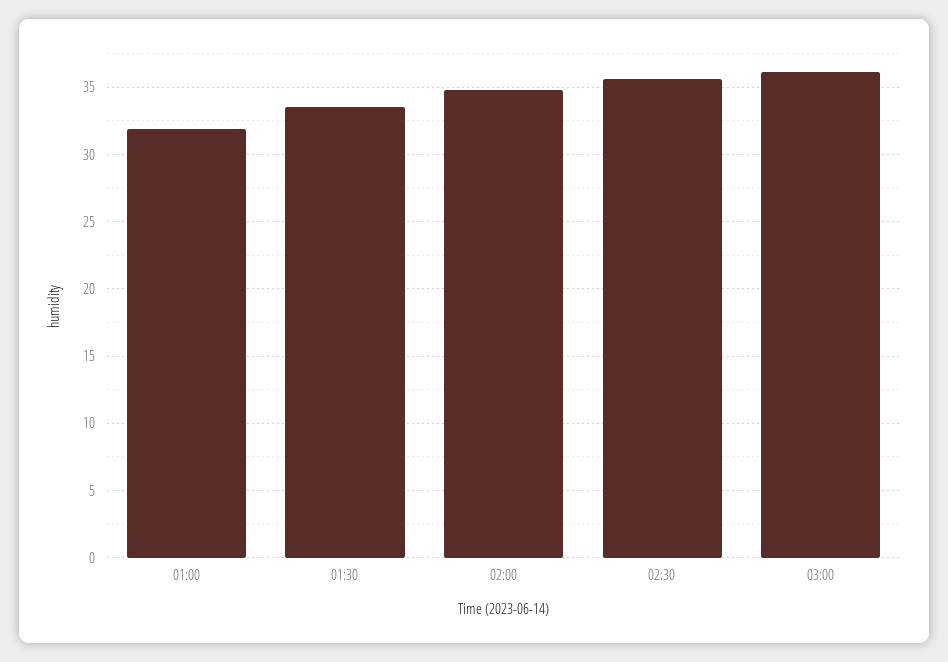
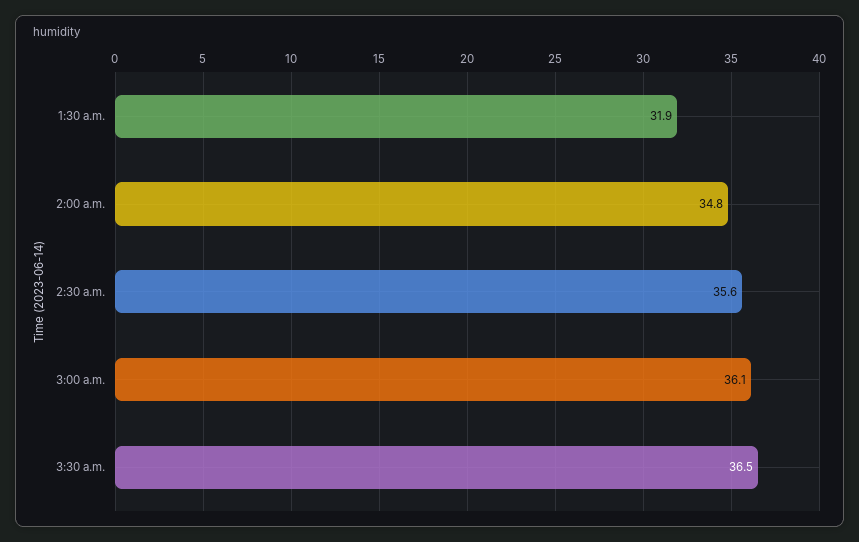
01:00: 32 -> none
01:30: 33.5 -> 31.9
3:30 a.m.: none -> 36.5

